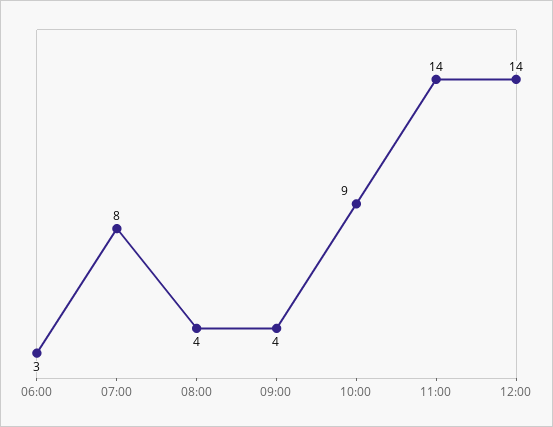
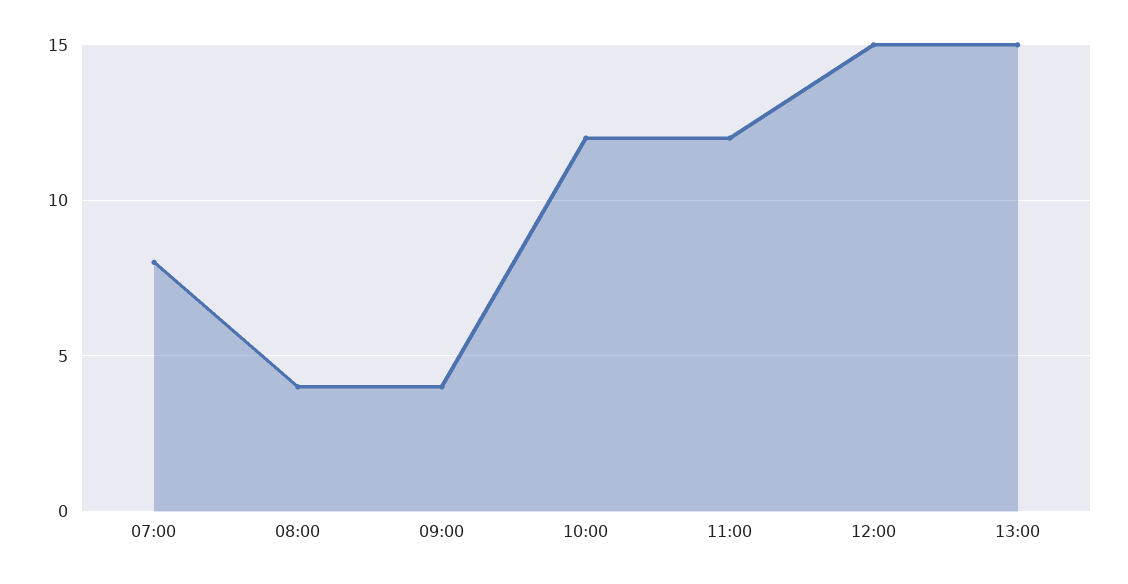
06:00: 3 -> none
10:00: 9 -> 12
11:00: 14 -> 12
12:00: 14 -> 15
13:00: none -> 15

